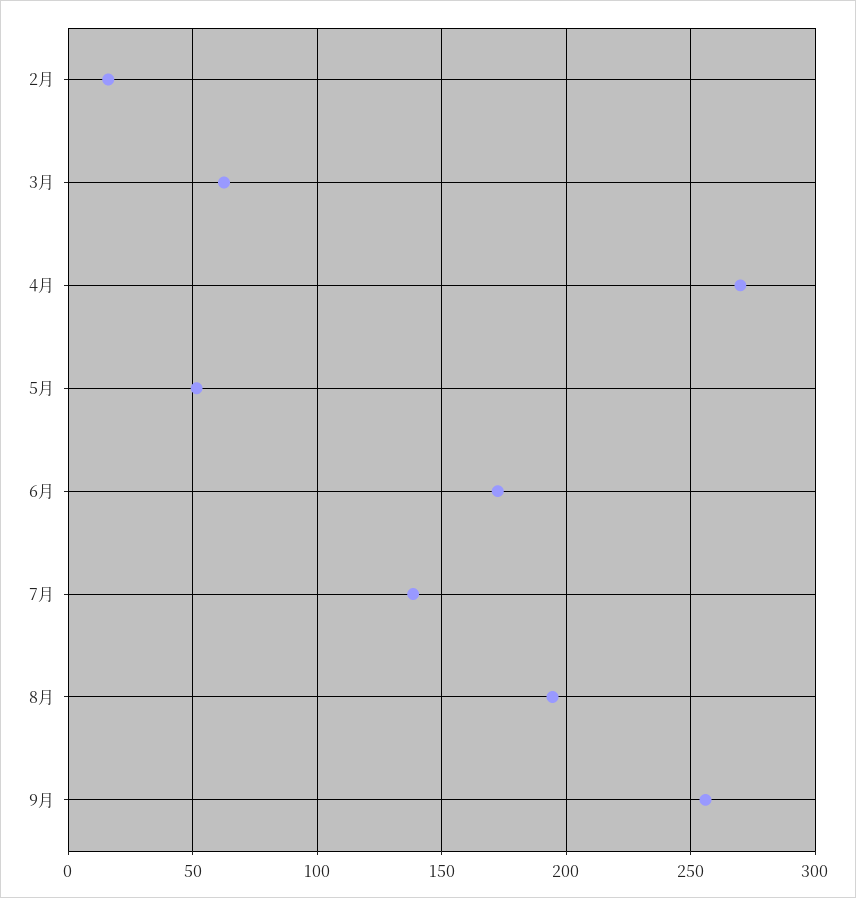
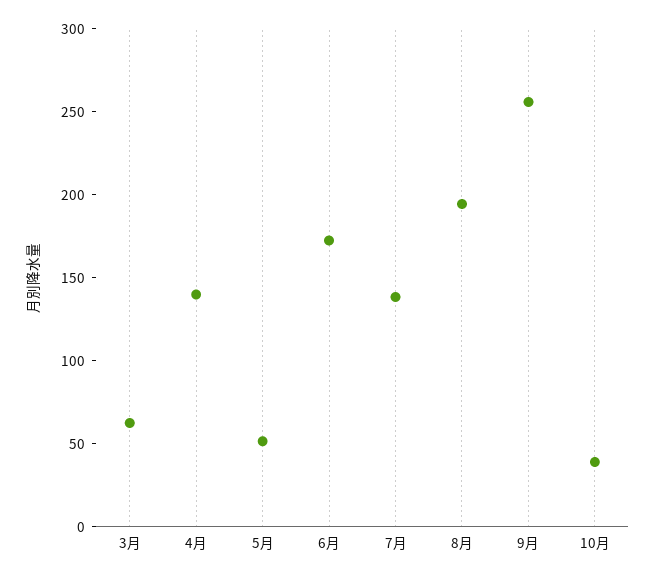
2月: 15 -> none
4月: 270 -> 140
10月: none -> 40

